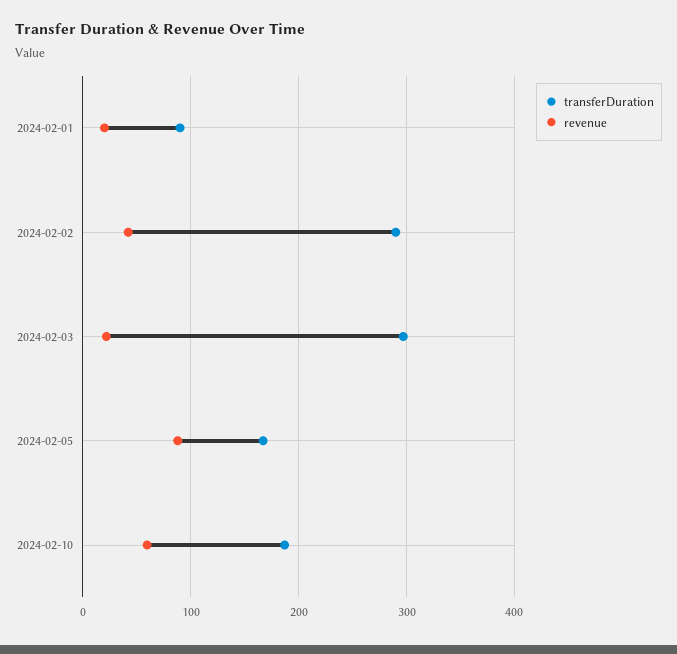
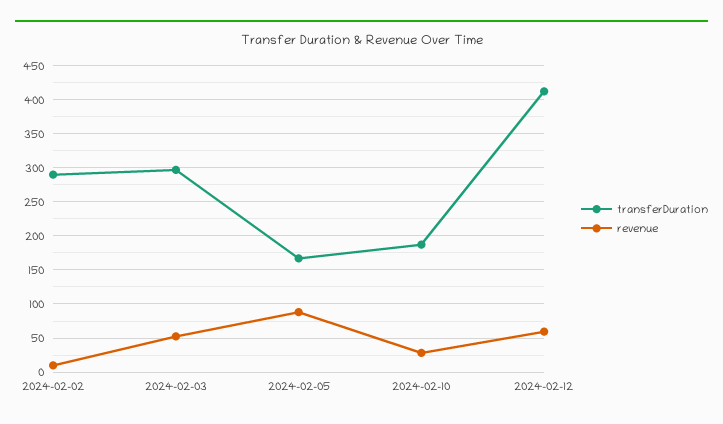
transferDuration, 2024-02-01: 90 -> none
revenue, 2024-02-01: 20 -> none
revenue, 2024-02-02: 40 -> 10
revenue, 2024-02-03: 20 -> 50
revenue, 2024-02-10: 60 -> 30
transferDuration, 2024-02-12: none -> 410
revenue, 2024-02-12: none -> 60

